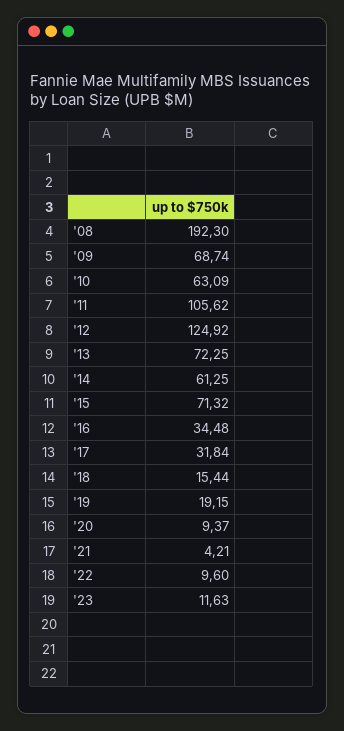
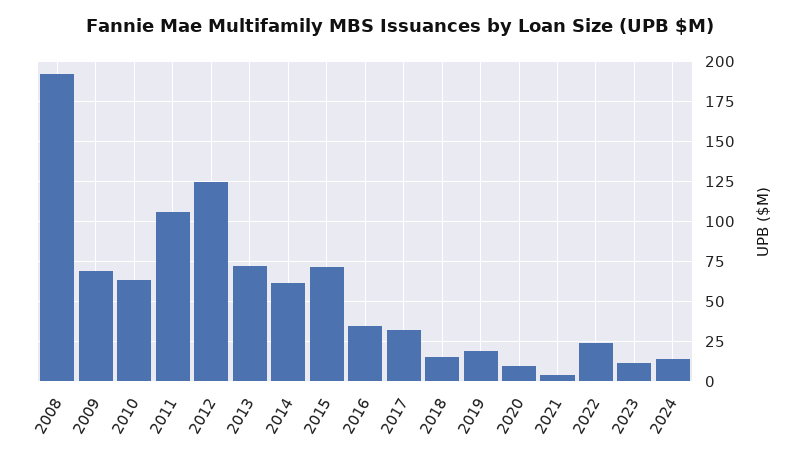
'22: 9.6 -> 25
2024: none -> 15

